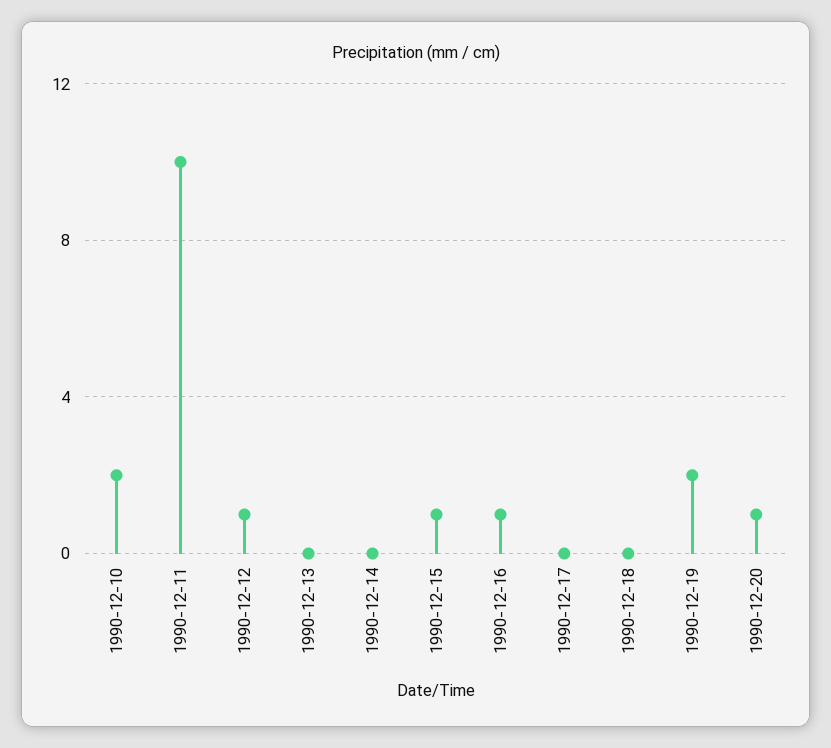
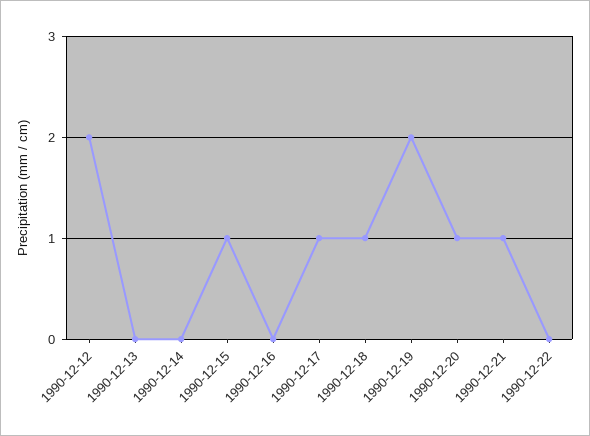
1990-12-10: 2 -> none
1990-12-11: 10 -> none
1990-12-12: 1 -> 2
1990-12-16: 1 -> 0
1990-12-17: 0 -> 1
1990-12-18: 0 -> 1
1990-12-21: none -> 1
1990-12-22: none -> 0

